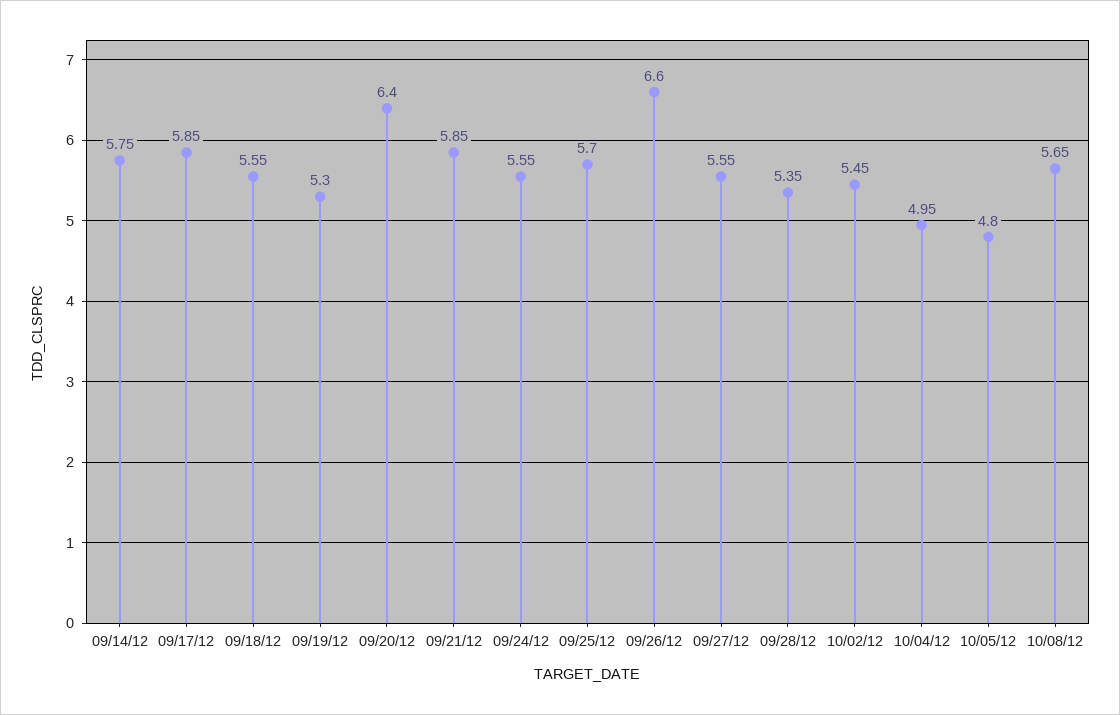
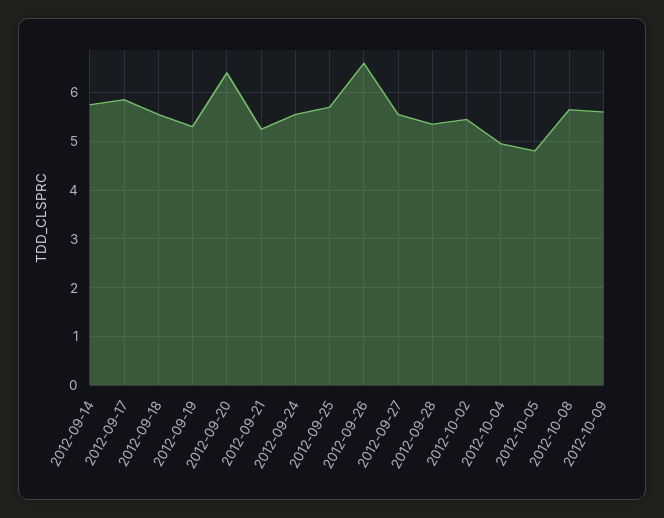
09/21/12: 5.85 -> 5.2
2012-10-09: none -> 5.6

